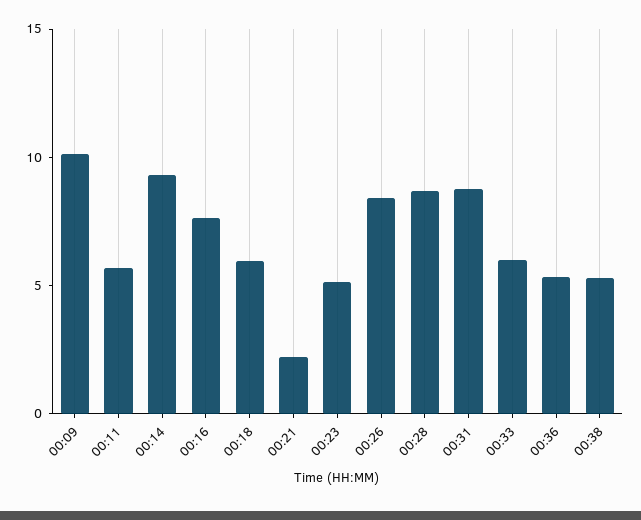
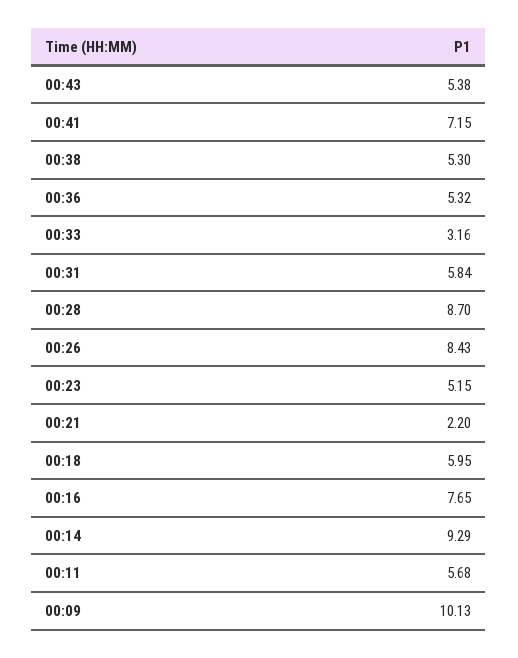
00:31: 9 -> 5.84
00:33: 6 -> 3.16
00:43: none -> 5.38
00:41: none -> 7.15

